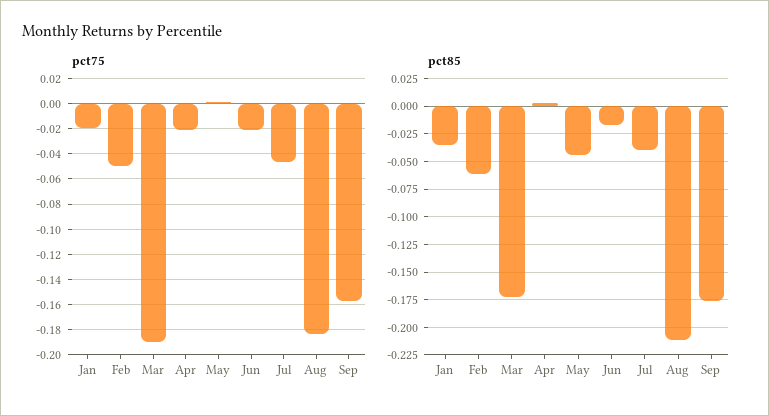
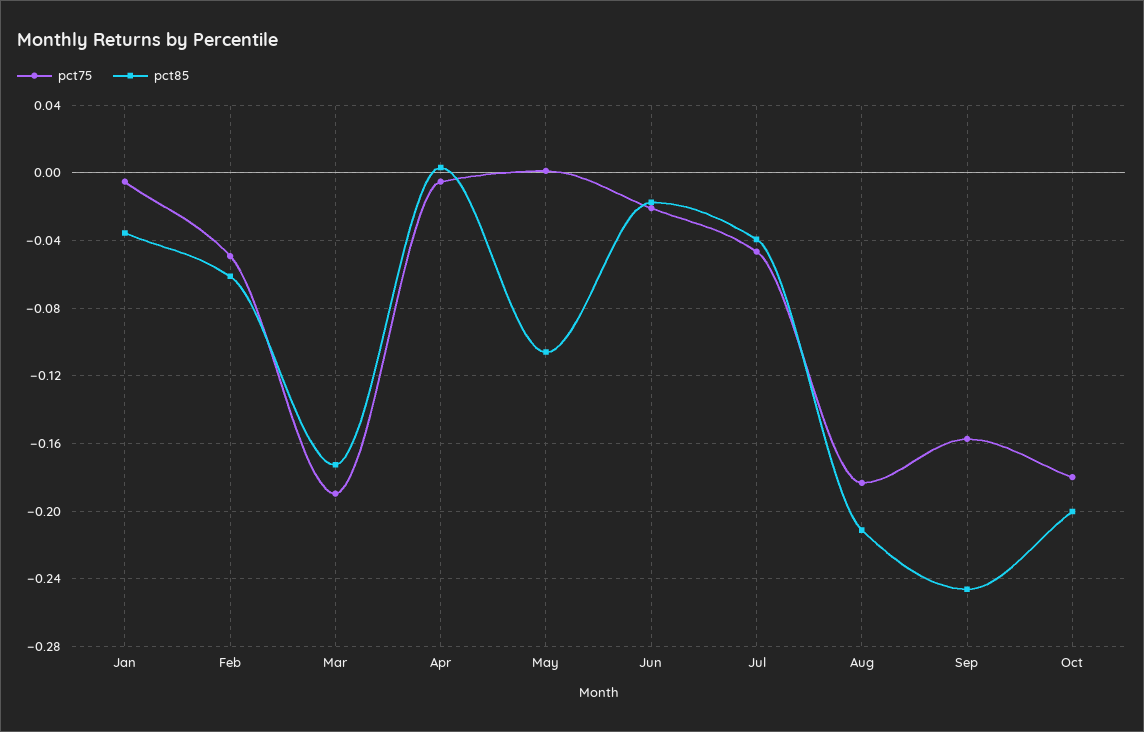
pct75, Jan: -0.02 -> -0.005
pct75, Apr: -0.02 -> -0.005
pct85, May: -0.05 -> -0.105
pct85, Sep: -0.175 -> -0.245
pct75, Oct: none -> -0.18
pct85, Oct: none -> -0.2

